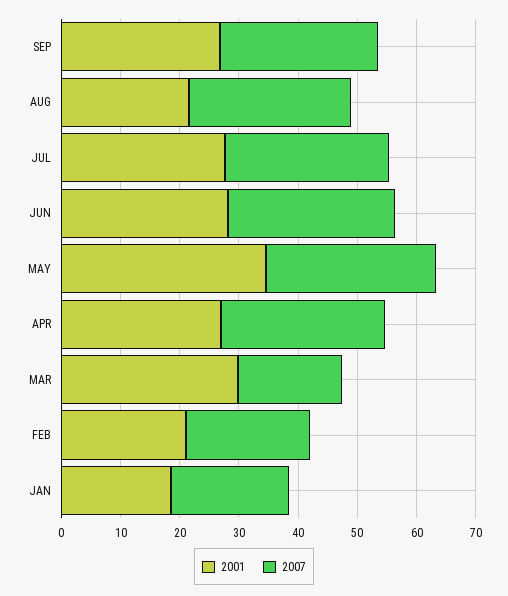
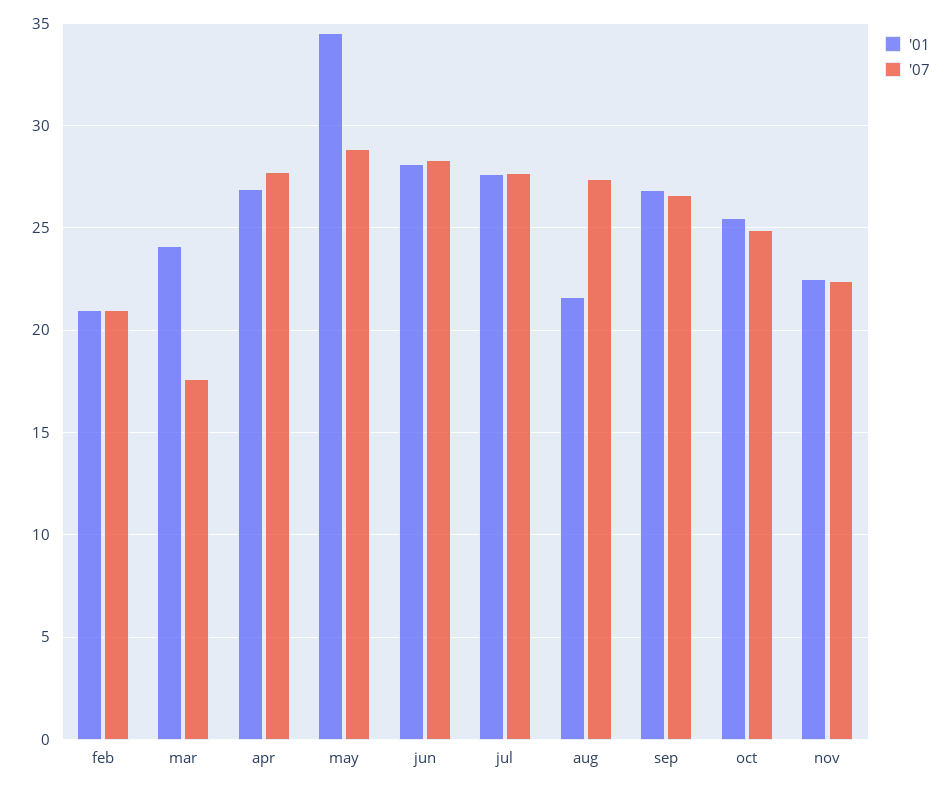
2001, MAR: 30 -> 24
2001, JAN: 18 -> none
2007, JAN: 20 -> none
2001, oct: none -> 25.5
2007, oct: none -> 25
2001, nov: none -> 22.5
2007, nov: none -> 22.5

